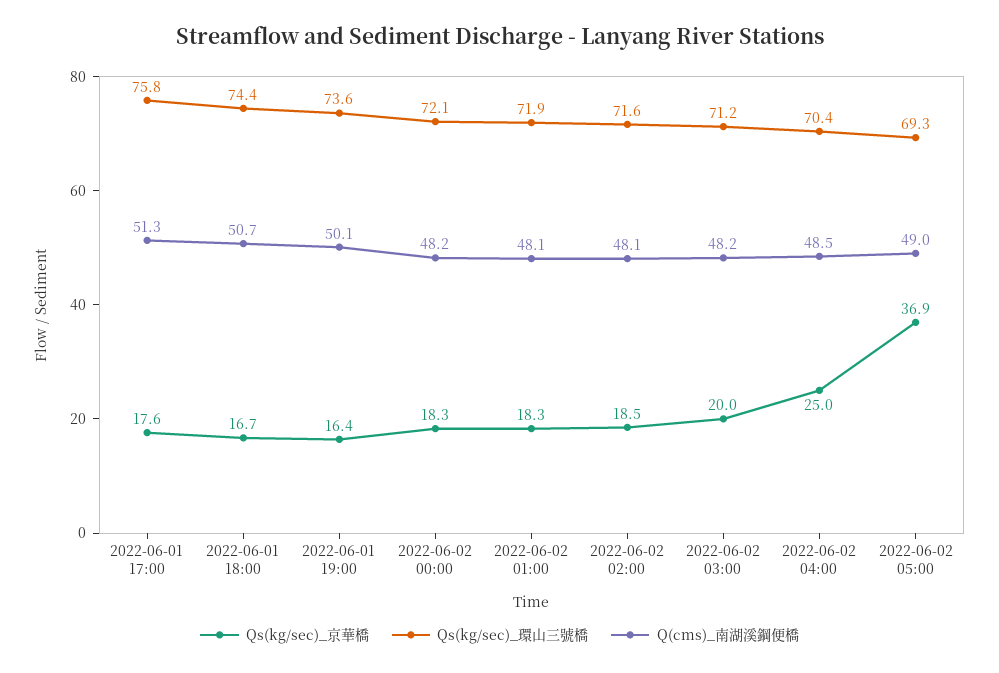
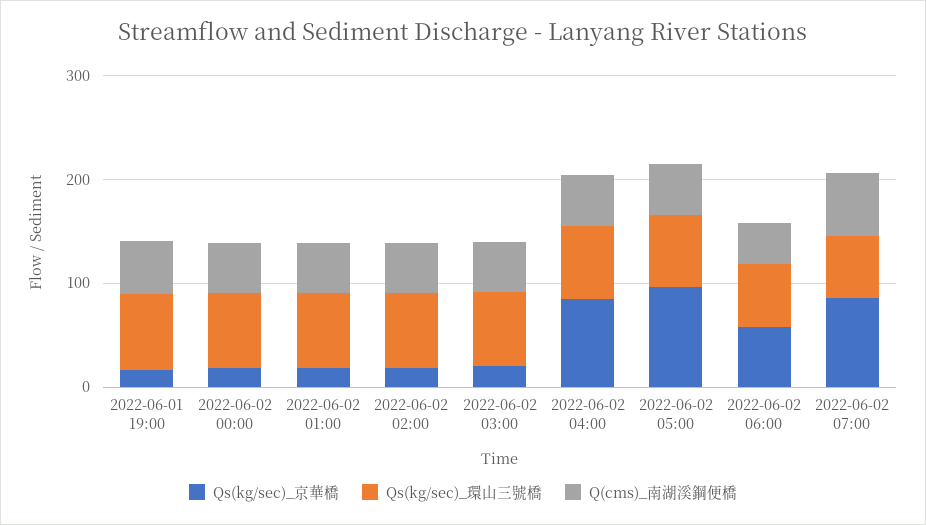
Qs(kg/sec)_京華橋, 2022-06-01 17:00: 17.6 -> none
Qs(kg/sec)_環山三號橋, 2022-06-01 17:00: 75.8 -> none
Q(cms)_南湖溪鋼便橋, 2022-06-01 17:00: 51.3 -> none
Qs(kg/sec)_京華橋, 2022-06-01 18:00: 16.7 -> none
Qs(kg/sec)_環山三號橋, 2022-06-01 18:00: 74.4 -> none
Q(cms)_南湖溪鋼便橋, 2022-06-01 18:00: 50.7 -> none
Qs(kg/sec)_京華橋, 2022-06-02 04:00: 25 -> 80
Qs(kg/sec)_京華橋, 2022-06-02 05:00: 36.9 -> 100
Qs(kg/sec)_京華橋, 2022-06-02 06:00: none -> 60
Qs(kg/sec)_環山三號橋, 2022-06-02 06:00: none -> 60
Q(cms)_南湖溪鋼便橋, 2022-06-02 06:00: none -> 40
Qs(kg/sec)_京華橋, 2022-06-02 07:00: none -> 80
Qs(kg/sec)_環山三號橋, 2022-06-02 07:00: none -> 60
Q(cms)_南湖溪鋼便橋, 2022-06-02 07:00: none -> 60

